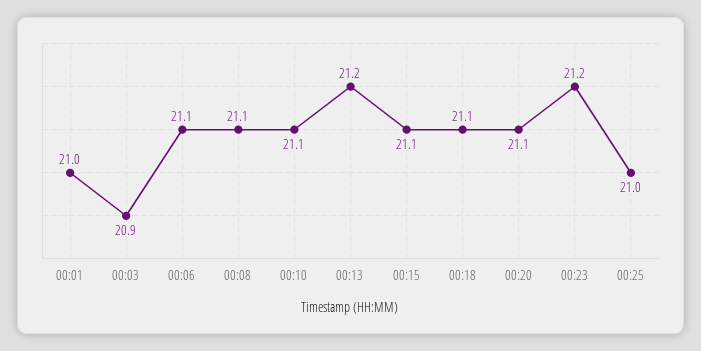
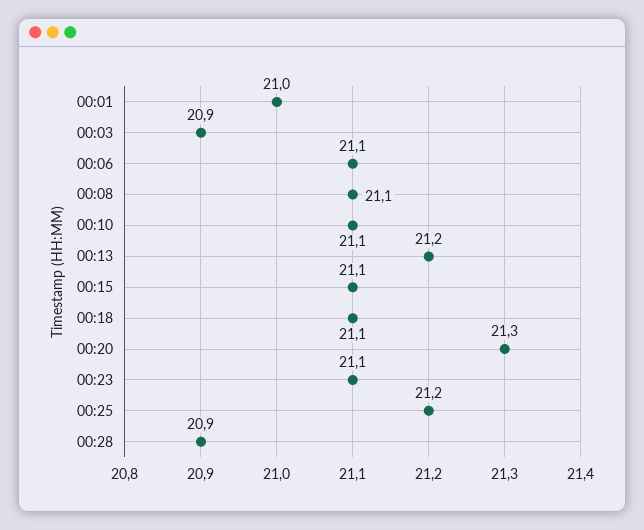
00:20: 21.1 -> 21.3
00:23: 21.2 -> 21.1
00:25: 21 -> 21.2
00:28: none -> 20.9

